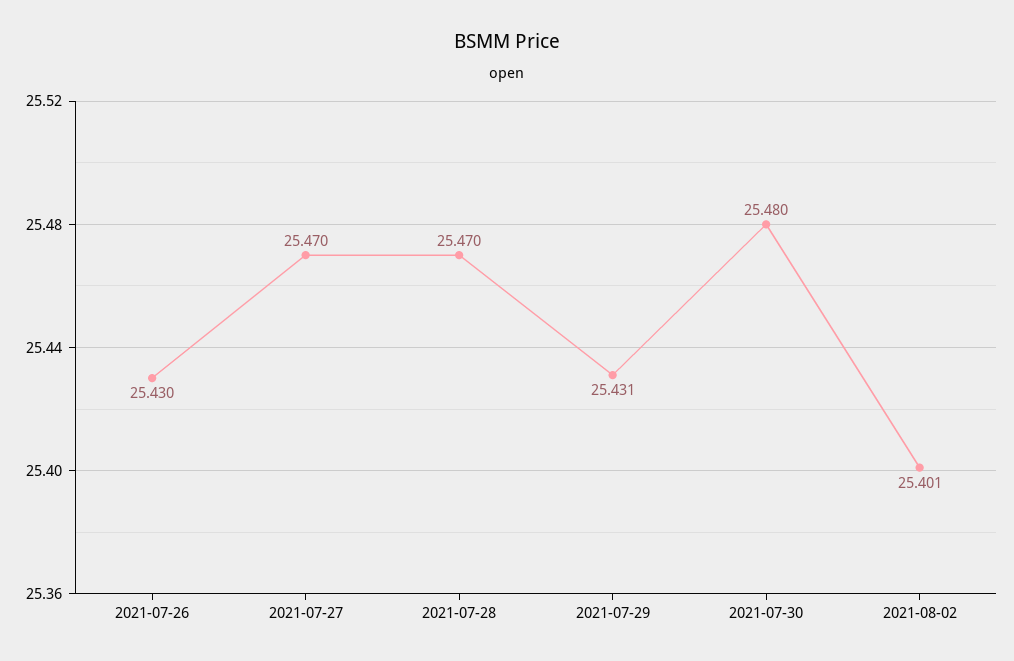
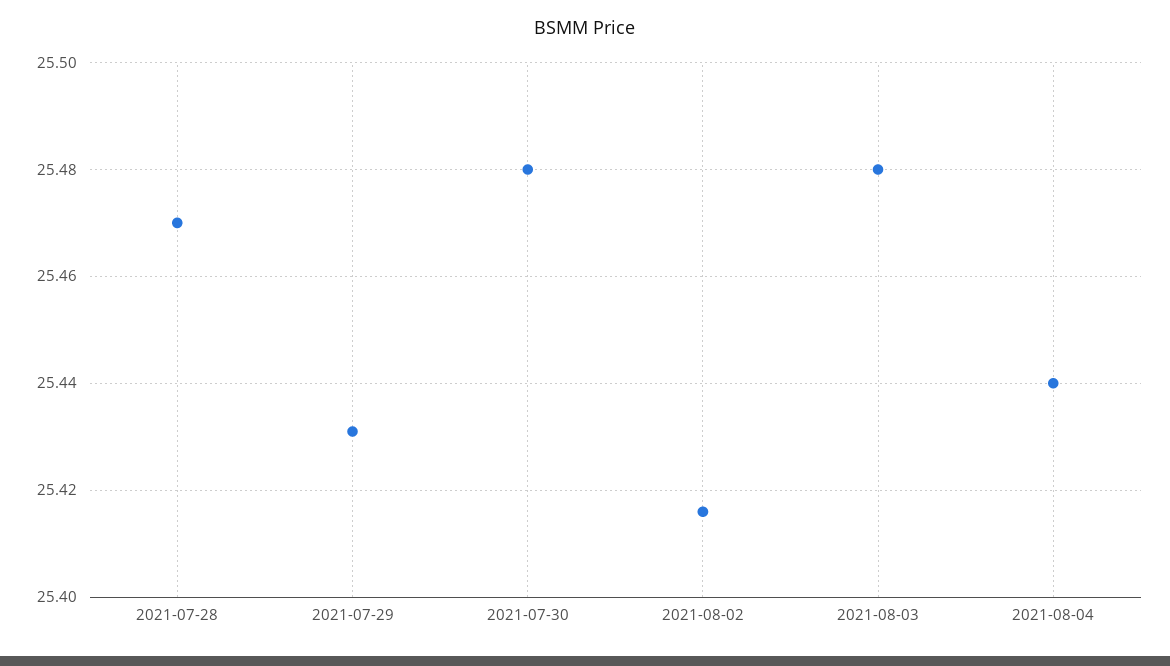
2021-07-26: 25.43 -> none
2021-07-27: 25.47 -> none
2021-08-02: 25.401 -> 25.415
2021-08-03: none -> 25.48
2021-08-04: none -> 25.44

